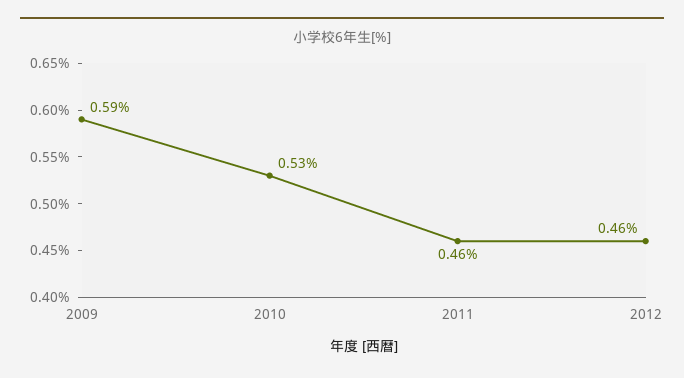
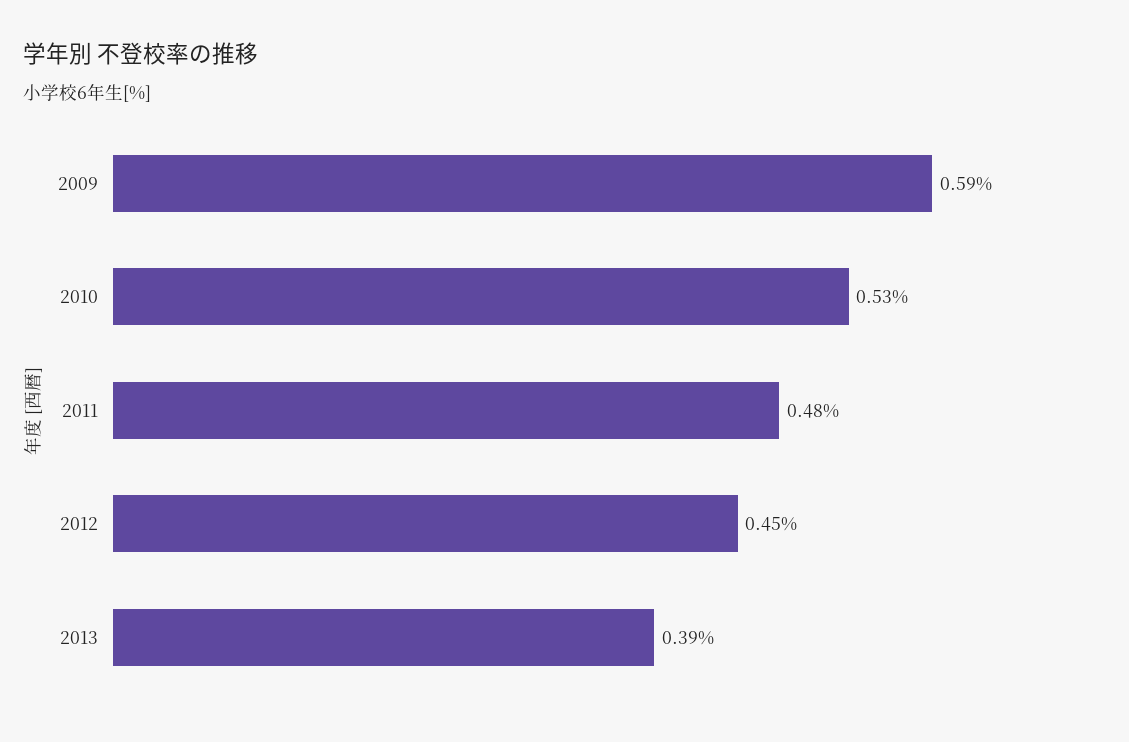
2011: 0.46 -> 0.48
2012: 0.46 -> 0.45
2013: none -> 0.39

